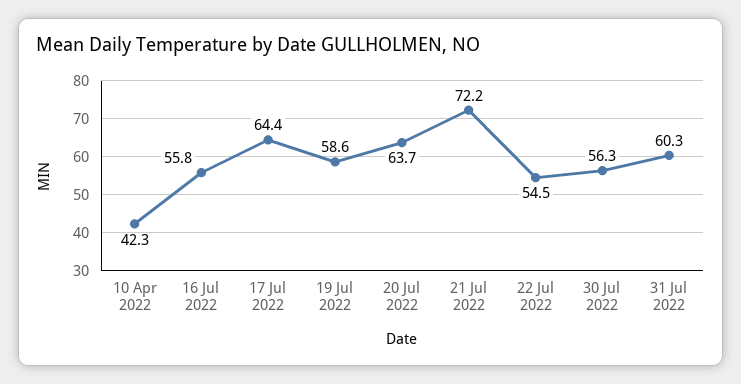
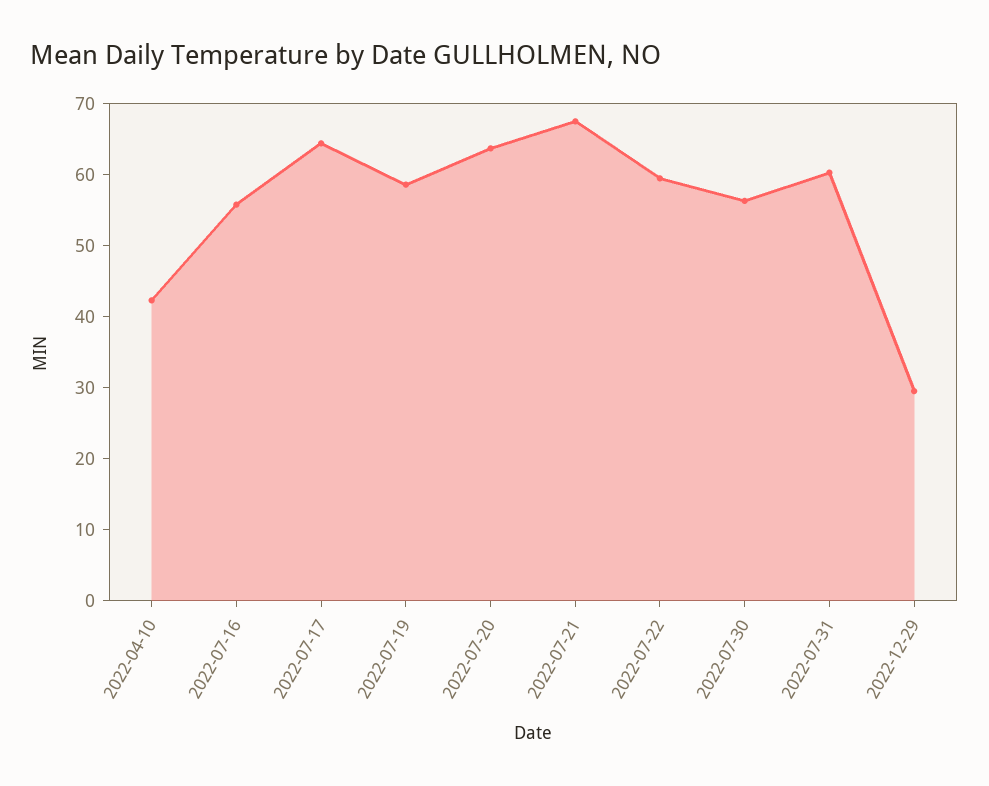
21 Jul 2022: 72.2 -> 68
22 Jul 2022: 54.5 -> 60
2022-12-29: none -> 30

